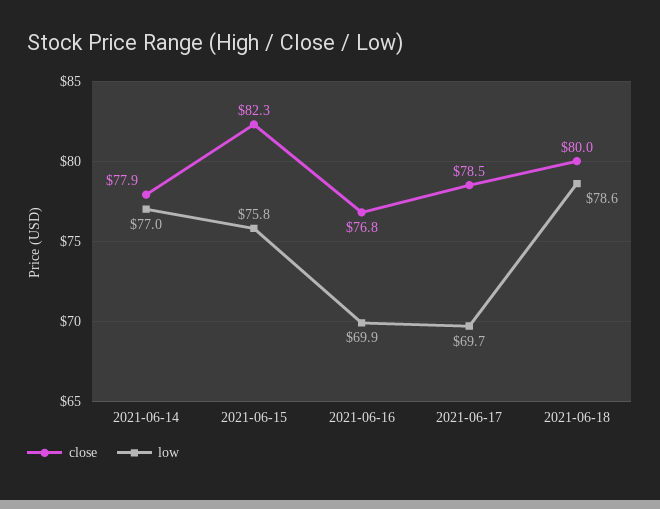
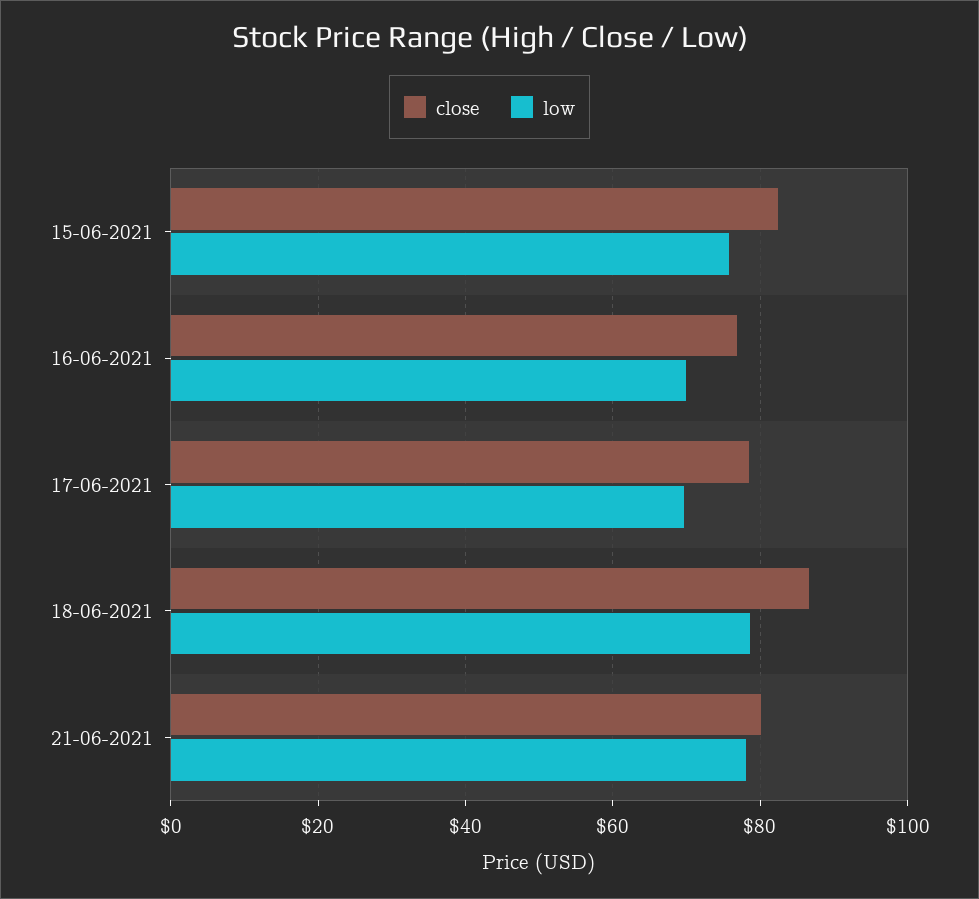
close, 2021-06-14: 77.9 -> none
low, 2021-06-14: 77 -> none
close, 2021-06-18: 80 -> 86
close, 21-06-2021: none -> 80
low, 21-06-2021: none -> 78

